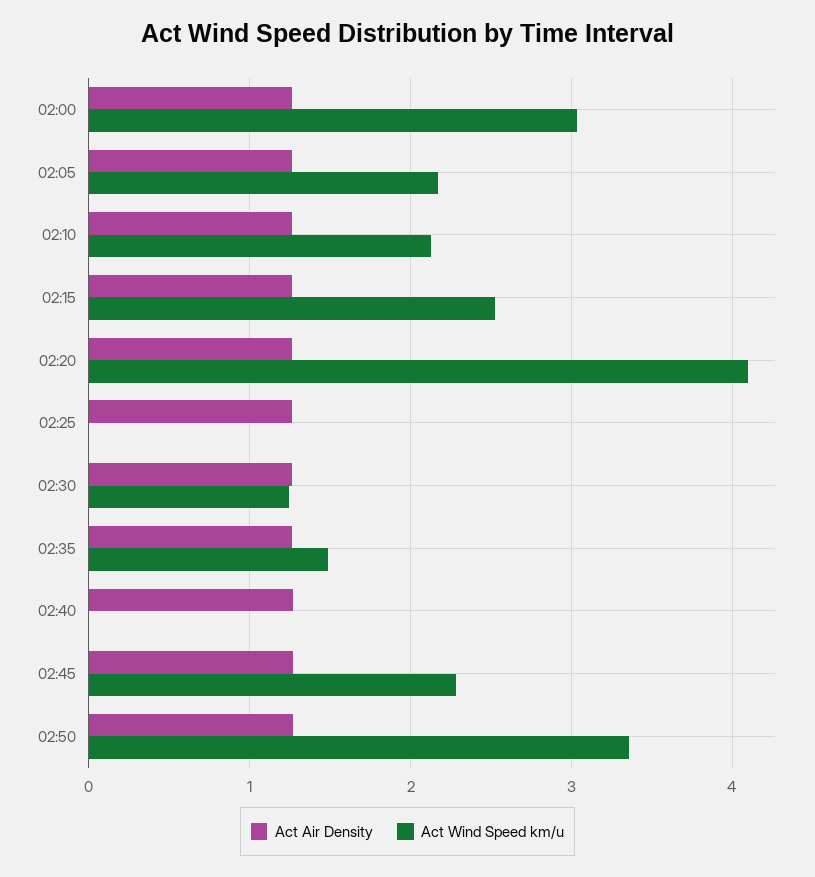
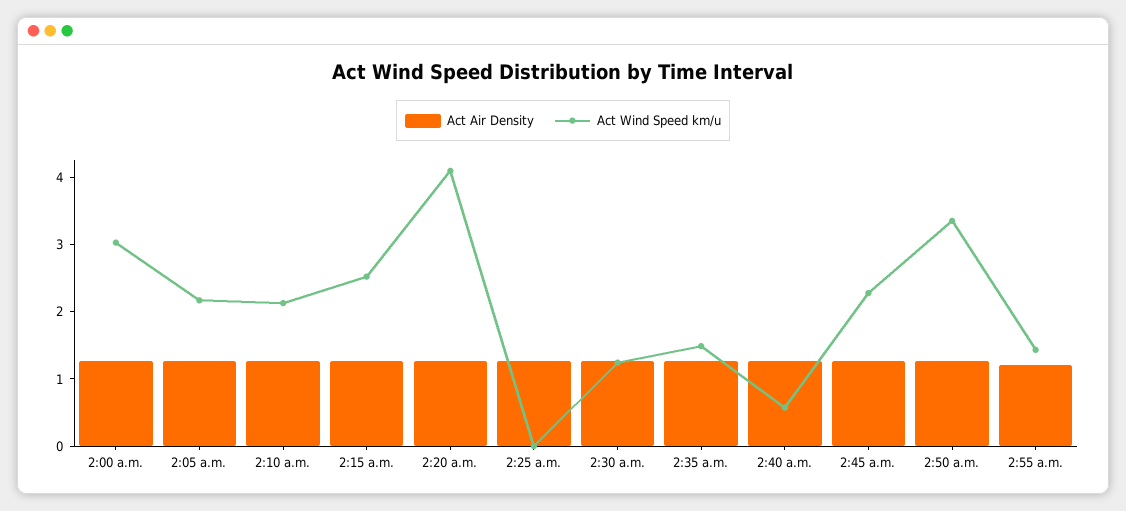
Act Wind Speed km/u, 02:40: 0 -> 0.6
Act Air Density, 2:55 a.m.: none -> 1.2
Act Wind Speed km/u, 2:55 a.m.: none -> 1.4

